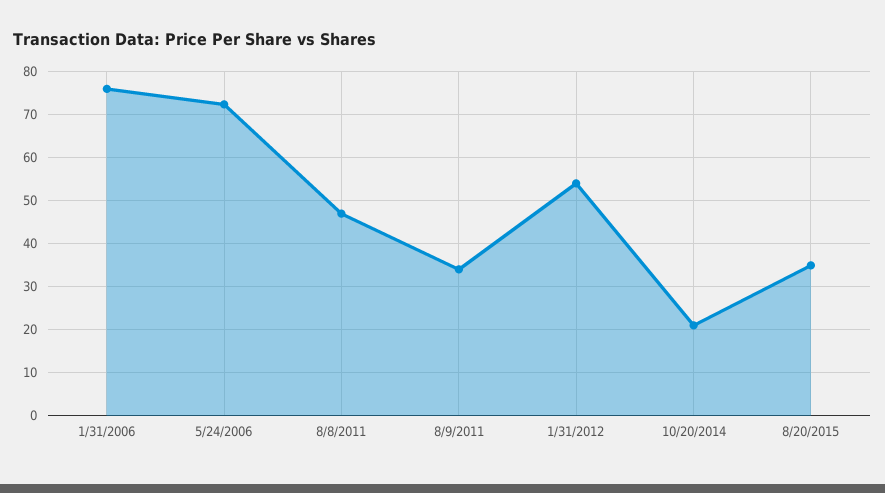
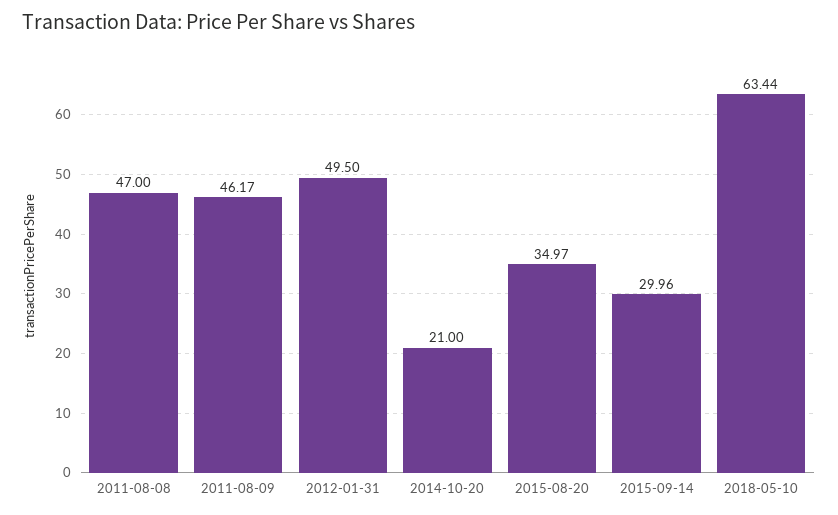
1/31/2006: 76 -> none
5/24/2006: 72 -> none
8/9/2011: 34 -> 46.17
1/31/2012: 54 -> 49.5
2015-09-14: none -> 29.96
2018-05-10: none -> 63.44

